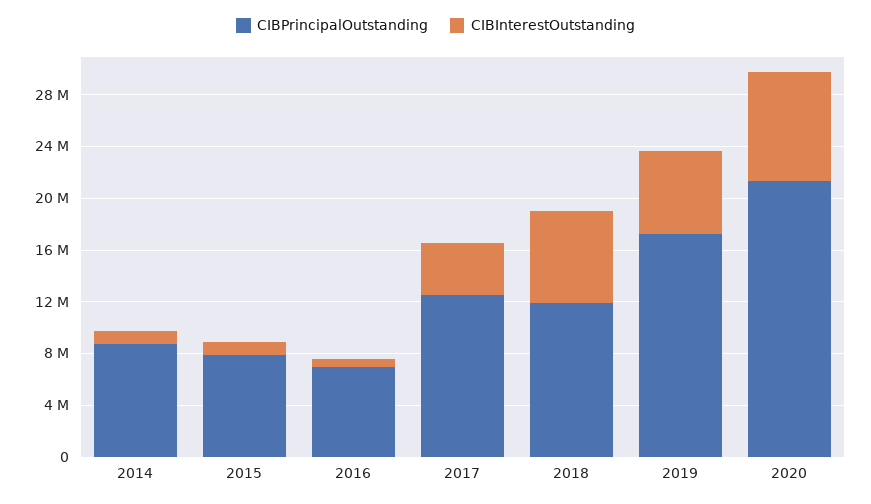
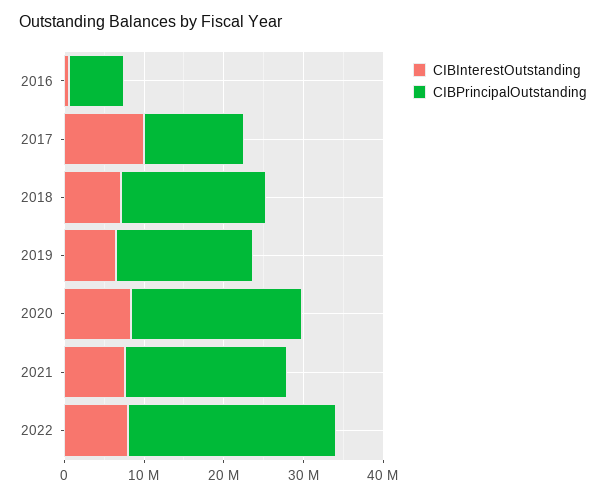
CIBPrincipalOutstanding, 2014: 9000000 -> none
CIBInterestOutstanding, 2014: 1000000 -> none
CIBPrincipalOutstanding, 2015: 8000000 -> none
CIBInterestOutstanding, 2015: 1000000 -> none
CIBInterestOutstanding, 2017: 4000000 -> 10000000
CIBPrincipalOutstanding, 2018: 12000000 -> 18000000
CIBInterestOutstanding, 2021: none -> 8000000
CIBPrincipalOutstanding, 2021: none -> 20000000
CIBInterestOutstanding, 2022: none -> 8000000
CIBPrincipalOutstanding, 2022: none -> 26000000

